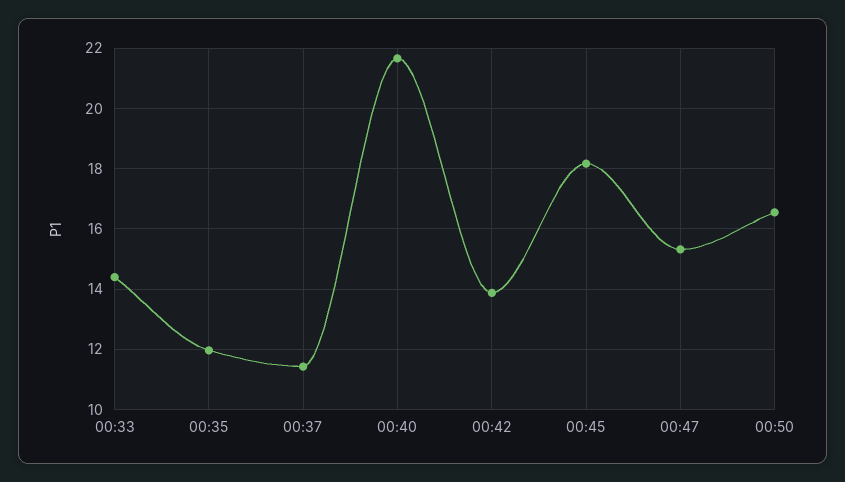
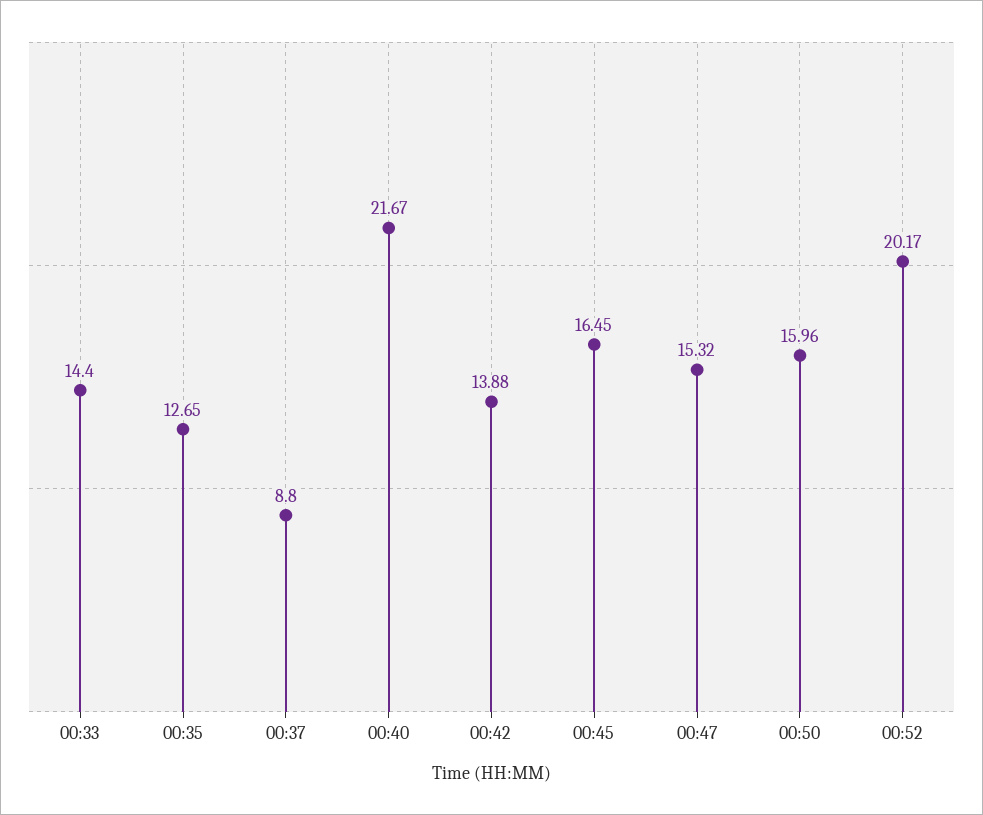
00:35: 12 -> 12.65
00:37: 11.4 -> 8.8
00:45: 18.2 -> 16.45
00:50: 16.6 -> 15.96
00:52: none -> 20.17

